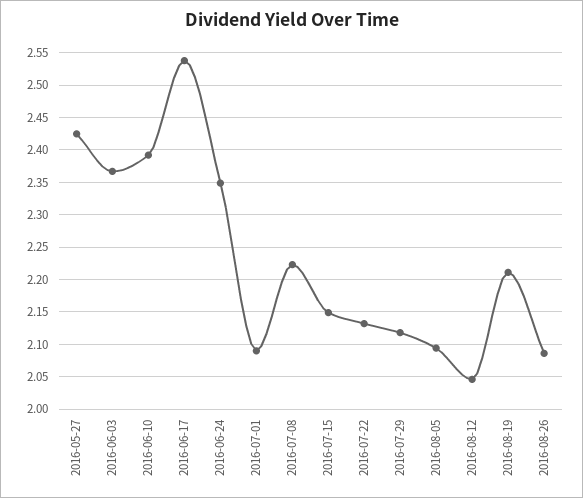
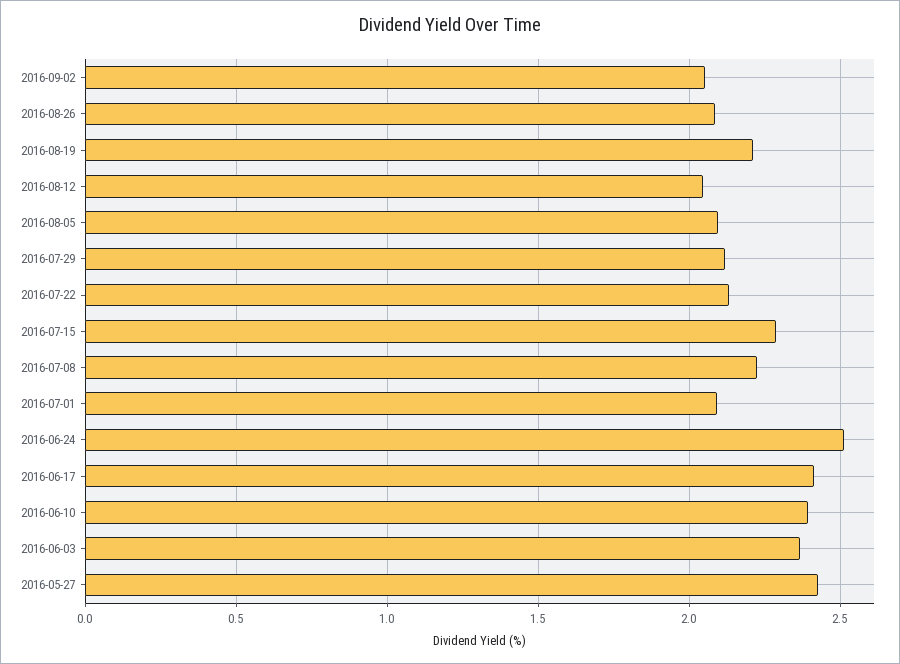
2016-06-17: 2.54 -> 2.4
2016-06-24: 2.35 -> 2.5
2016-07-15: 2.15 -> 2.3
2016-09-02: none -> 2.05

